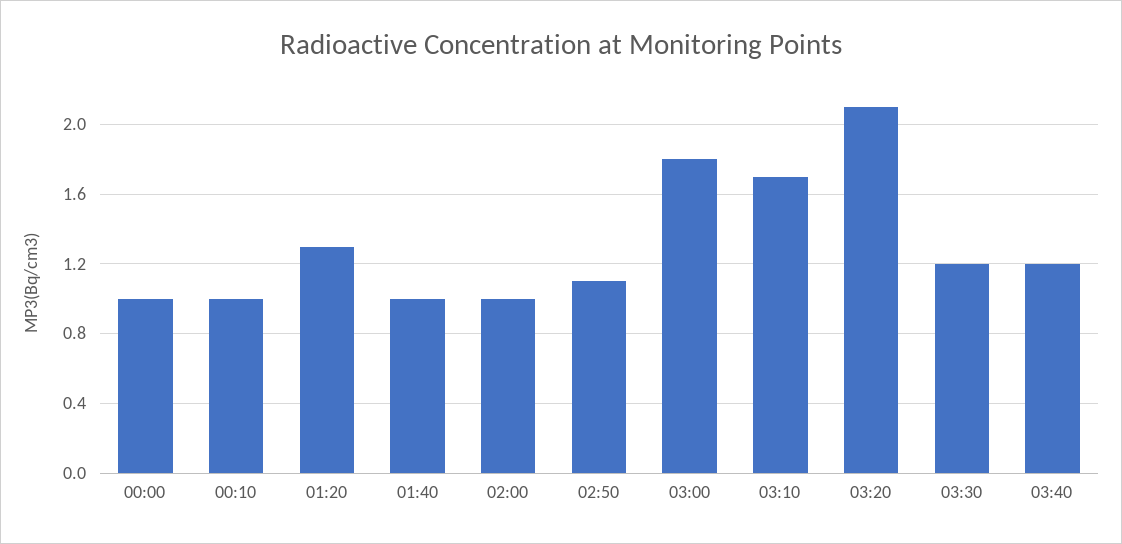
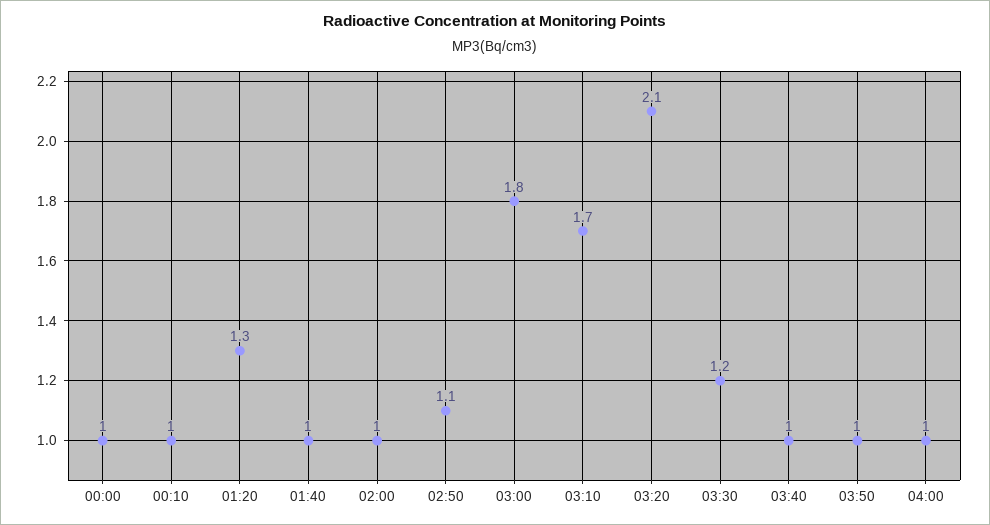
03:40: 1.2 -> 1
03:50: none -> 1
04:00: none -> 1

